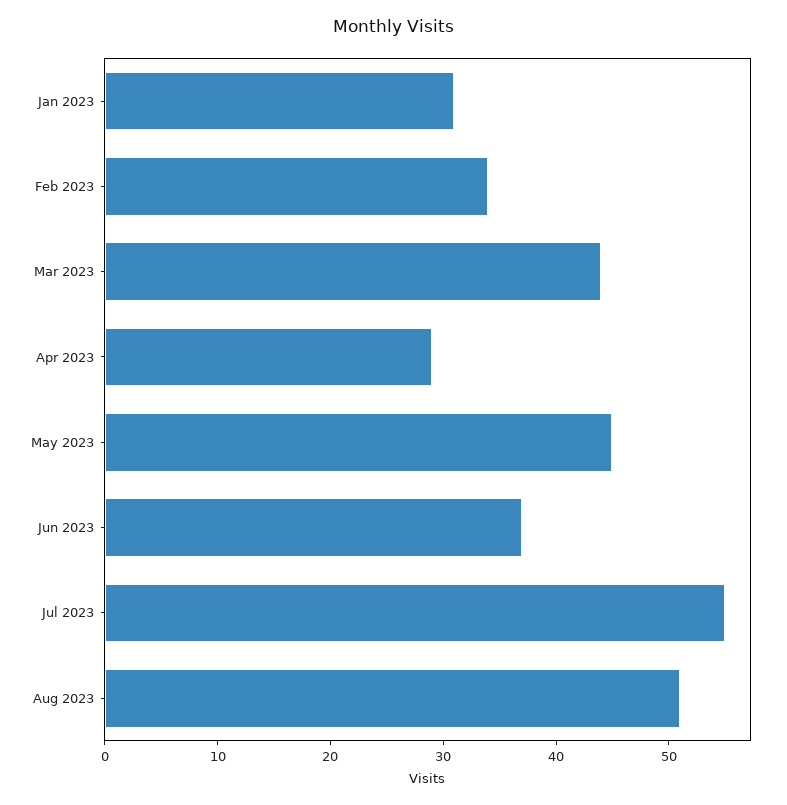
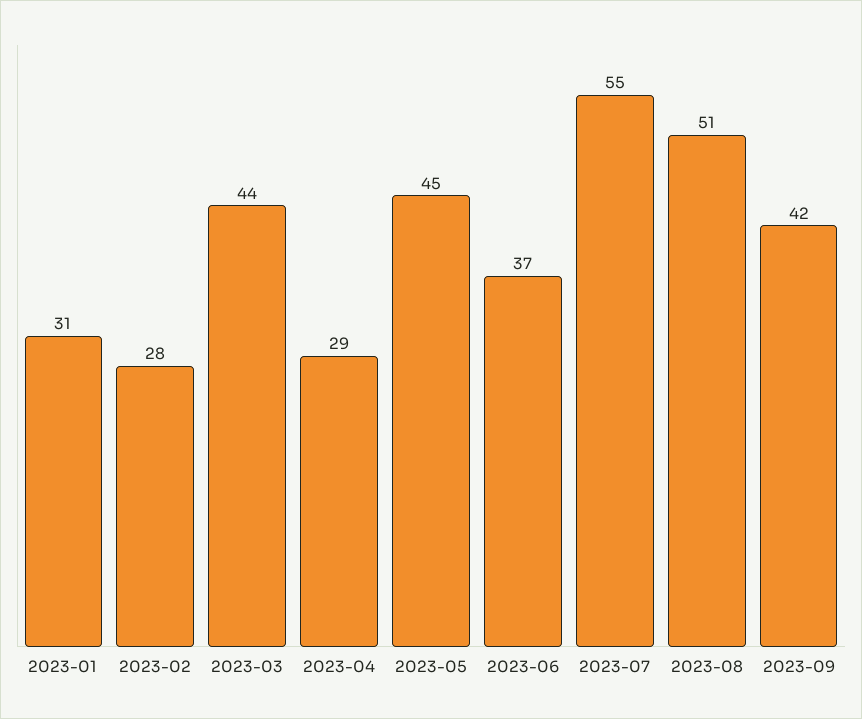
Feb 2023: 34 -> 28
2023-09: none -> 42

